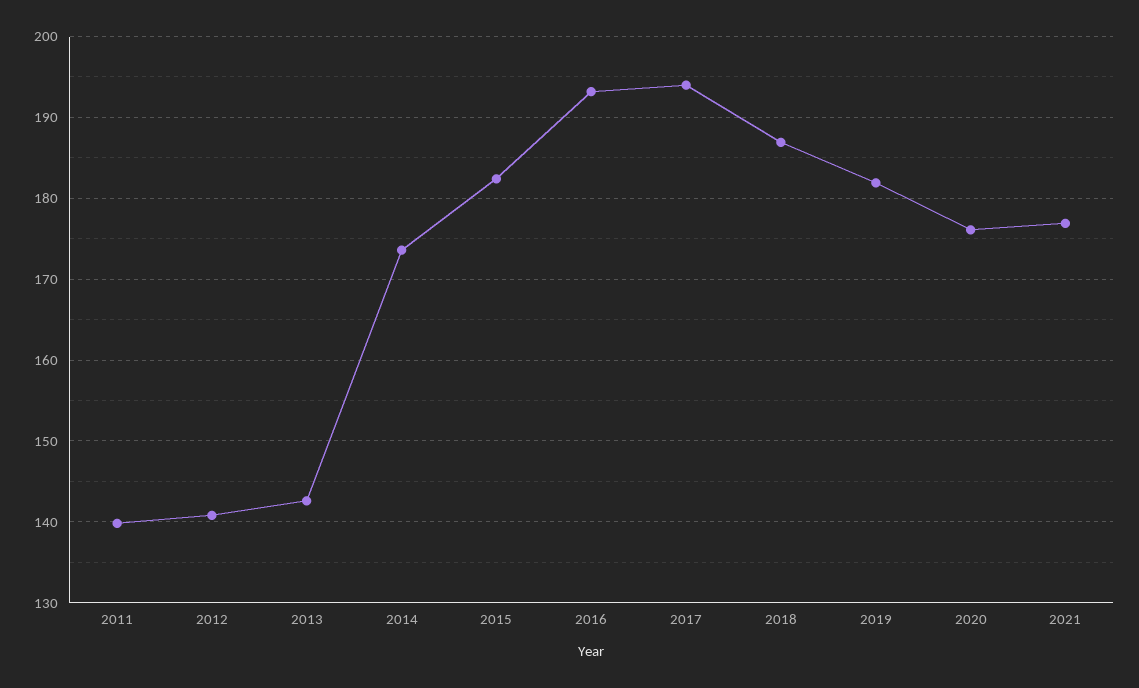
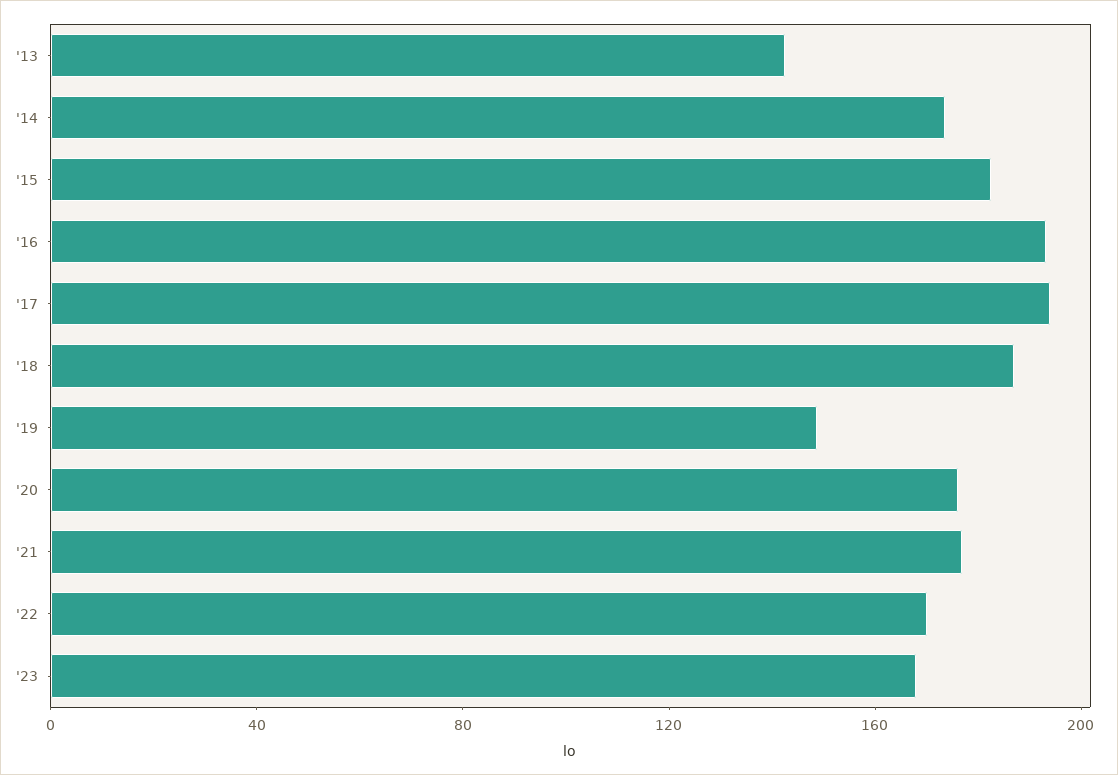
2011: 140 -> none
2012: 141 -> none
2019: 182 -> 150
'22: none -> 170
'23: none -> 170

